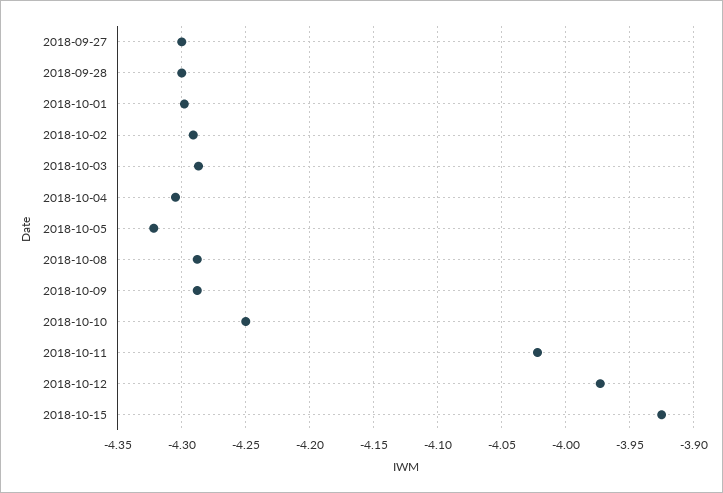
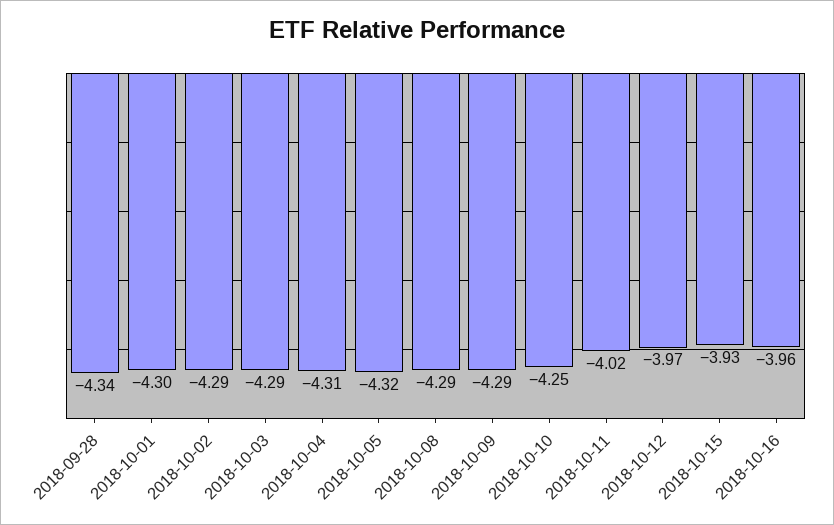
2018-09-27: -4.3 -> none
2018-09-28: -4.3 -> -4.34
2018-10-16: none -> -3.96

